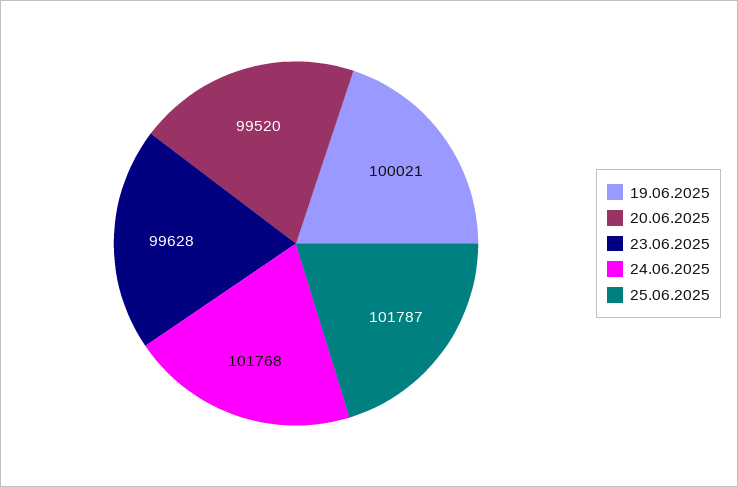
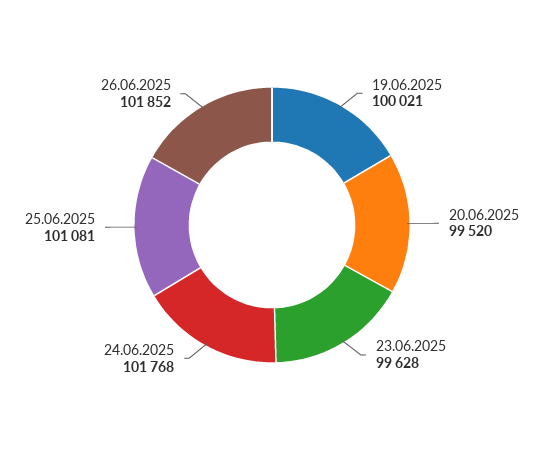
25.06.2025: 101787 -> 101081
26.06.2025: none -> 101852

